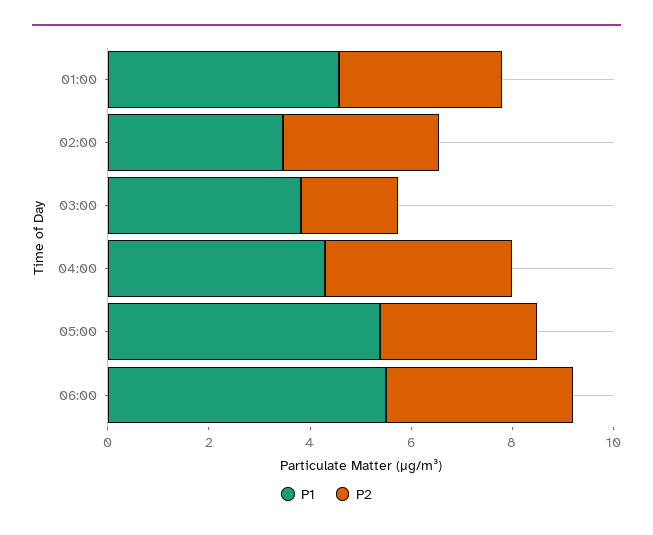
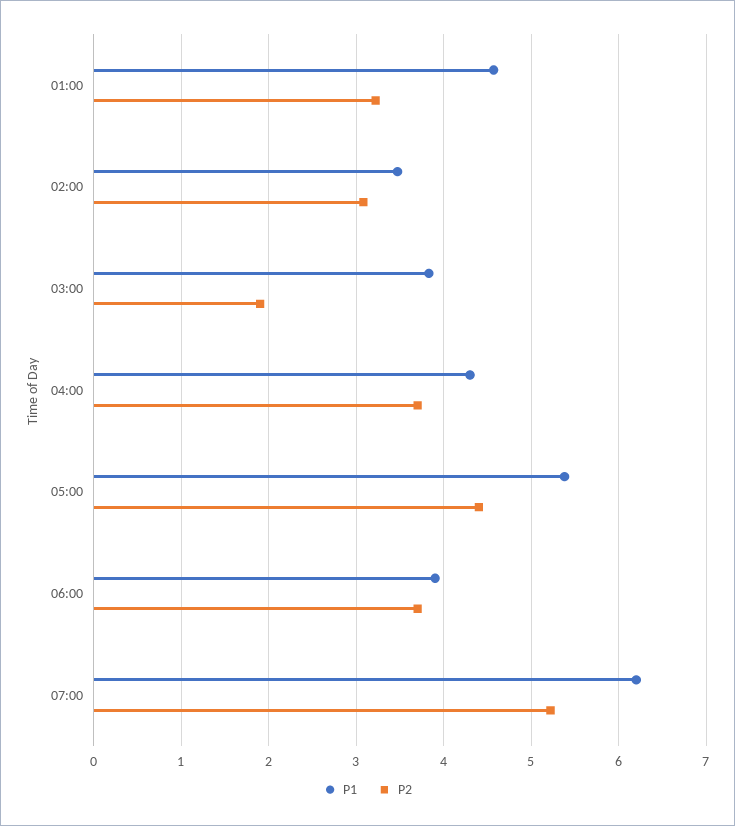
P2, 05:00: 3 -> 4.4
P1, 06:00: 5.5 -> 3.9
P1, 07:00: none -> 6.2
P2, 07:00: none -> 5.2

